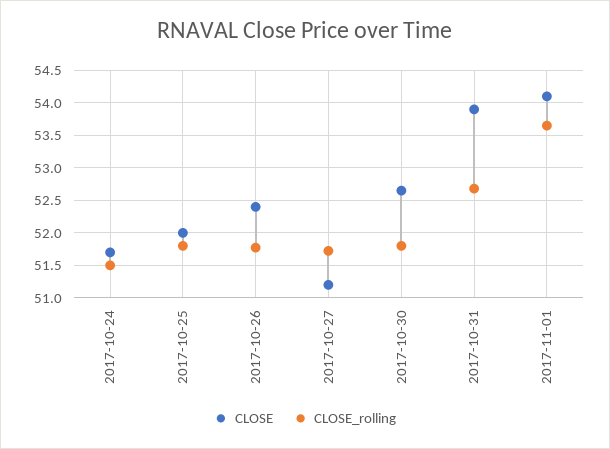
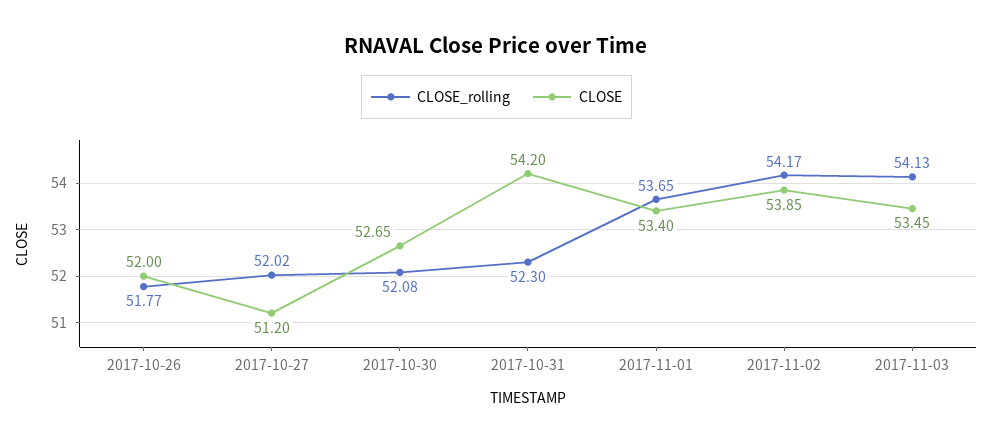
CLOSE, 2017-10-24: 51.7 -> none
CLOSE_rolling, 2017-10-24: 51.5 -> none
CLOSE, 2017-10-25: 52 -> none
CLOSE_rolling, 2017-10-25: 51.8 -> none
CLOSE, 2017-10-26: 52.4 -> 52
CLOSE_rolling, 2017-10-27: 51.7 -> 52.02
CLOSE_rolling, 2017-10-30: 51.8 -> 52.08
CLOSE, 2017-10-31: 53.9 -> 54.2
CLOSE_rolling, 2017-10-31: 52.7 -> 52.3
CLOSE, 2017-11-01: 54.1 -> 53.4
CLOSE_rolling, 2017-11-02: none -> 54.17
CLOSE, 2017-11-02: none -> 53.85
CLOSE_rolling, 2017-11-03: none -> 54.13
CLOSE, 2017-11-03: none -> 53.45

